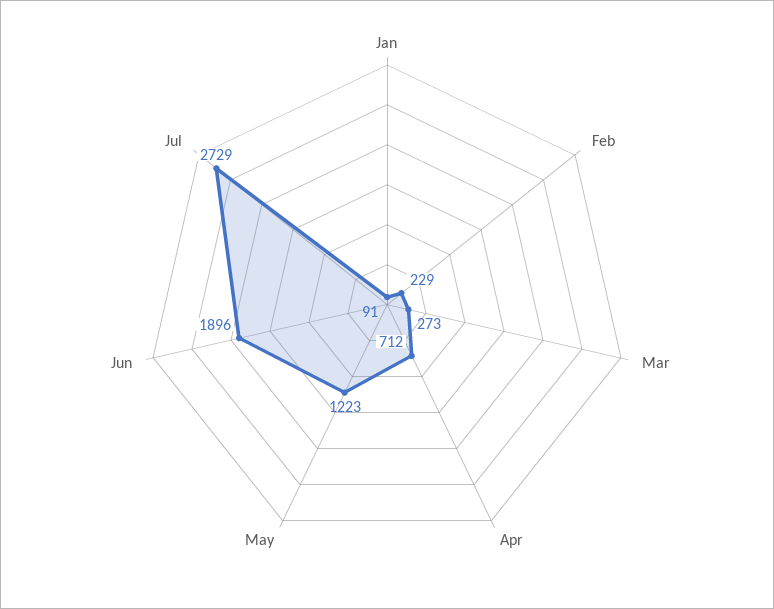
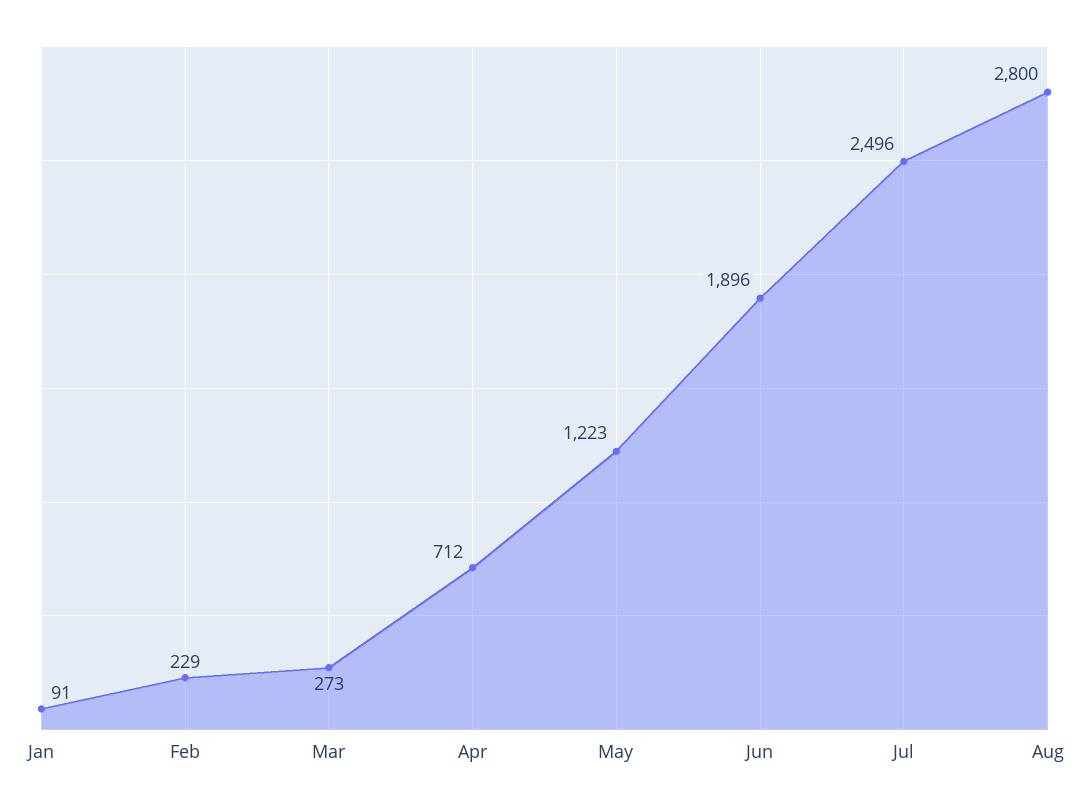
Jul: 2729 -> 2496
Aug: none -> 2800

